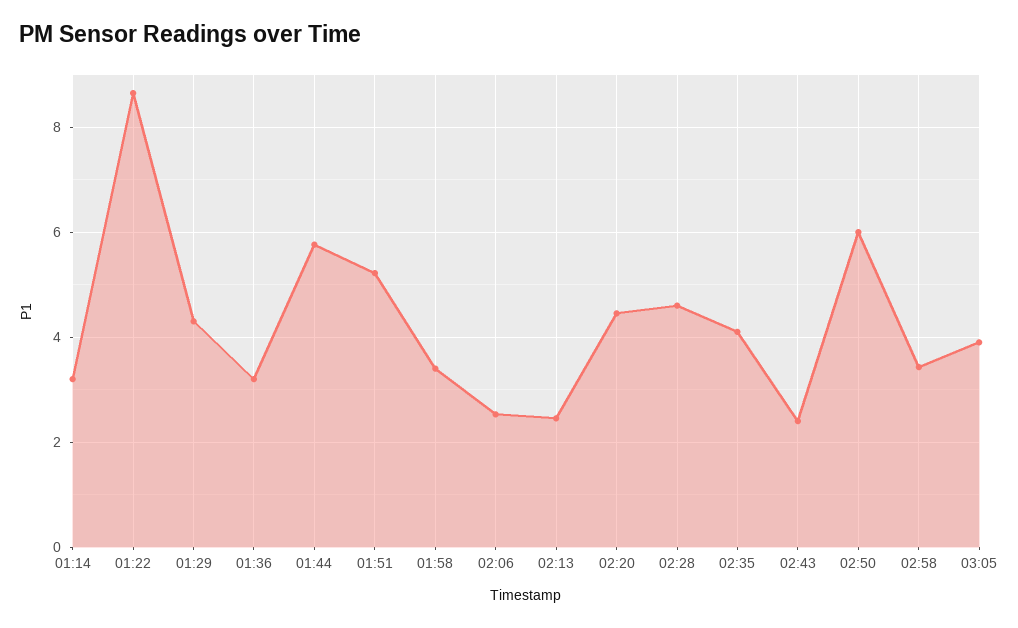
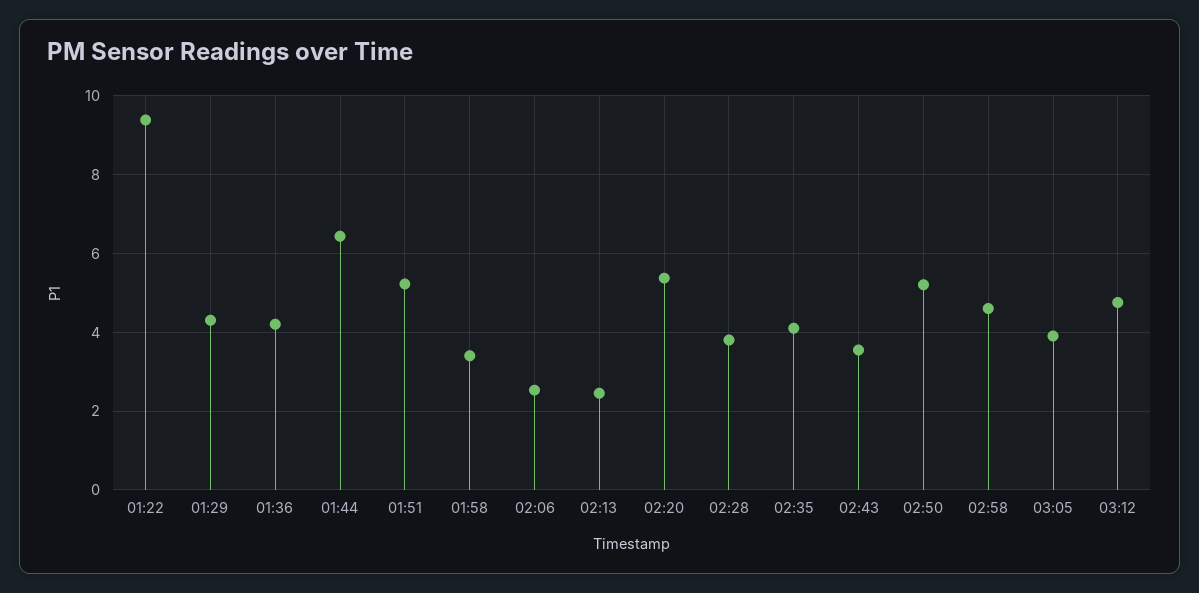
01:14: 3.2 -> none
01:22: 8.6 -> 9.4
01:36: 3.2 -> 4.2
01:44: 5.8 -> 6.4
02:20: 4.4 -> 5.4
02:28: 4.6 -> 3.8
02:43: 2.4 -> 3.6
02:50: 6 -> 5.2
02:58: 3.4 -> 4.6
03:12: none -> 4.8

